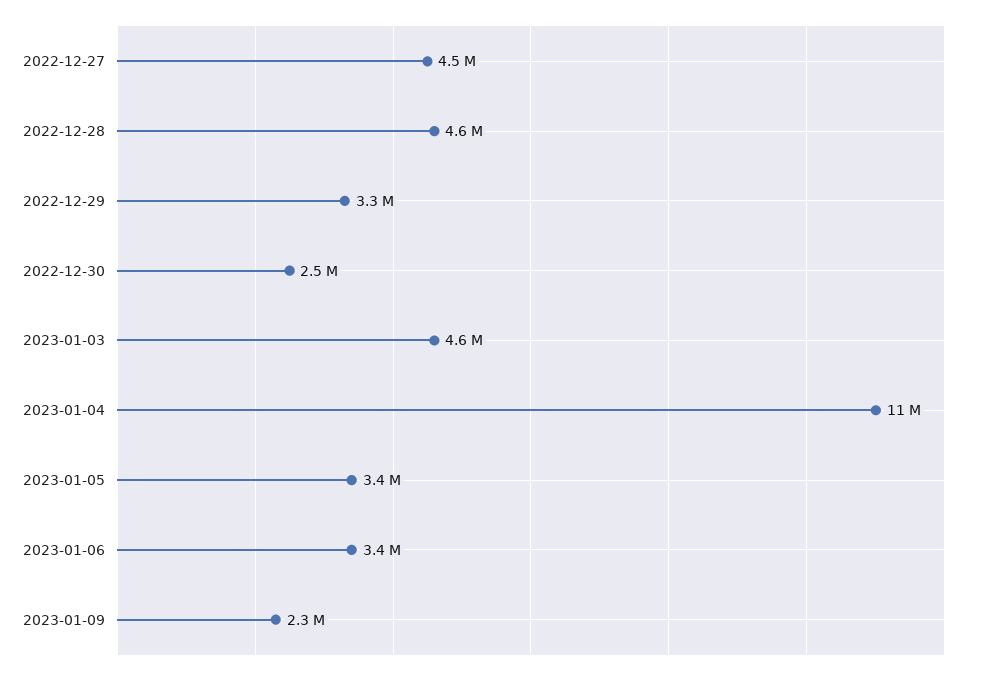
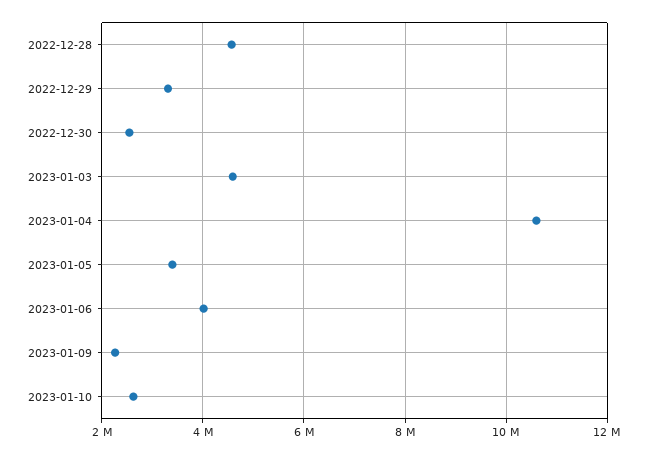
2022-12-27: 4500000 -> none
2023-01-06: 3400000 -> 4000000
2023-01-10: none -> 2600000

